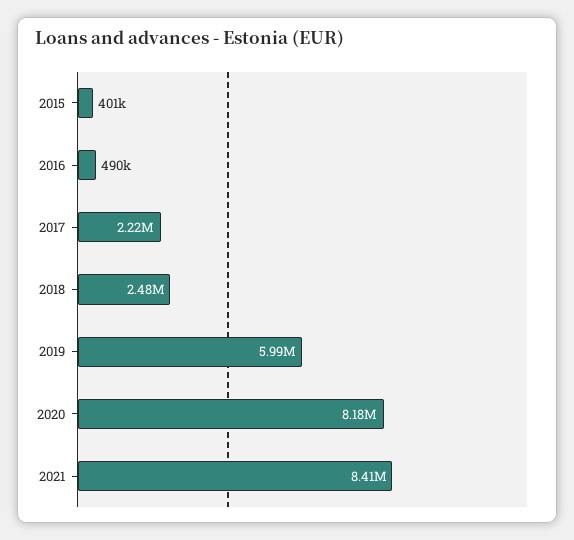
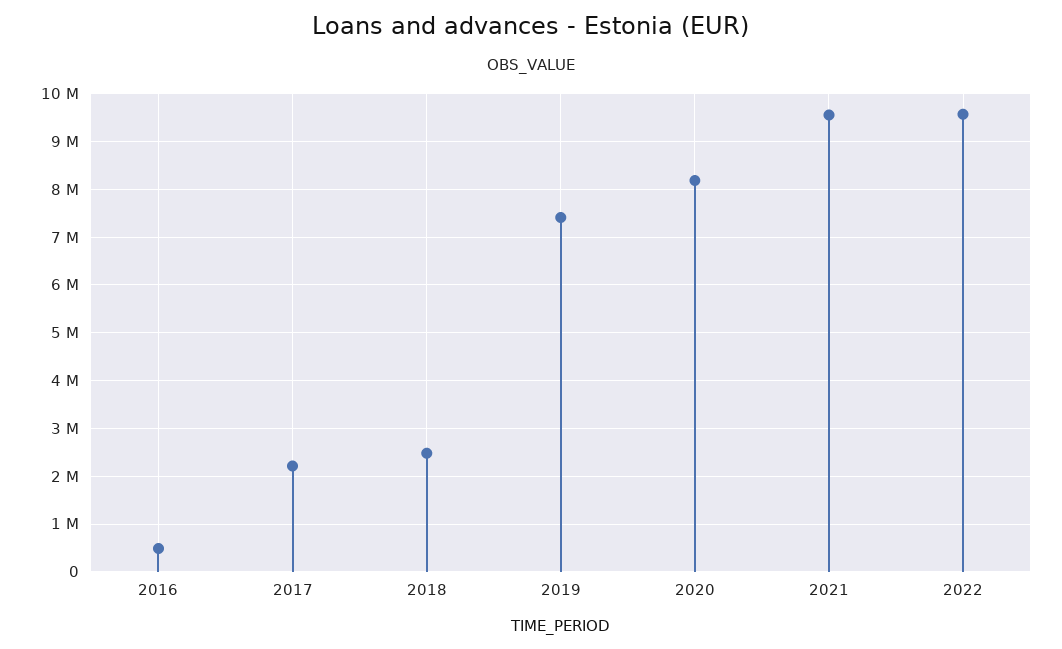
2015: 401000 -> none
2019: 5990000 -> 7400000
2021: 8410000 -> 9600000
2022: none -> 9600000

